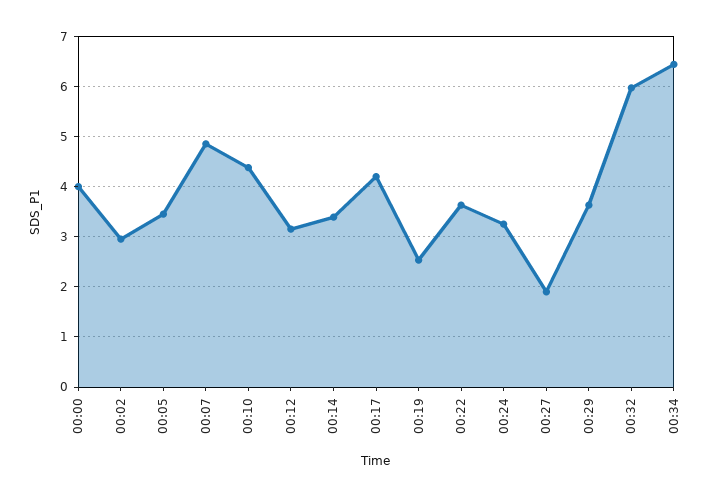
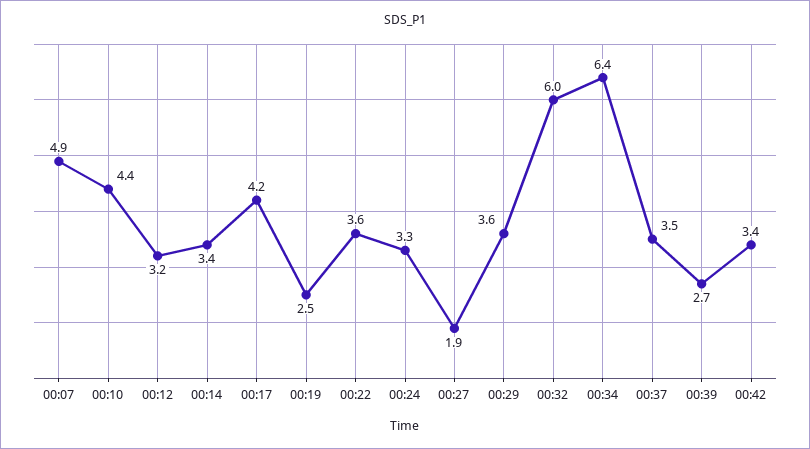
00:00: 4 -> none
00:02: 3 -> none
00:05: 3.4 -> none
00:37: none -> 3.5
00:39: none -> 2.7
00:42: none -> 3.4

